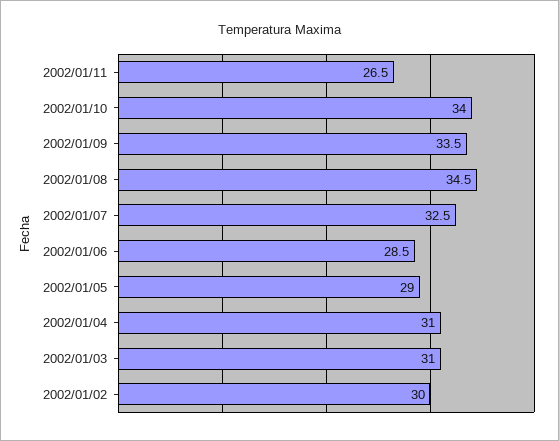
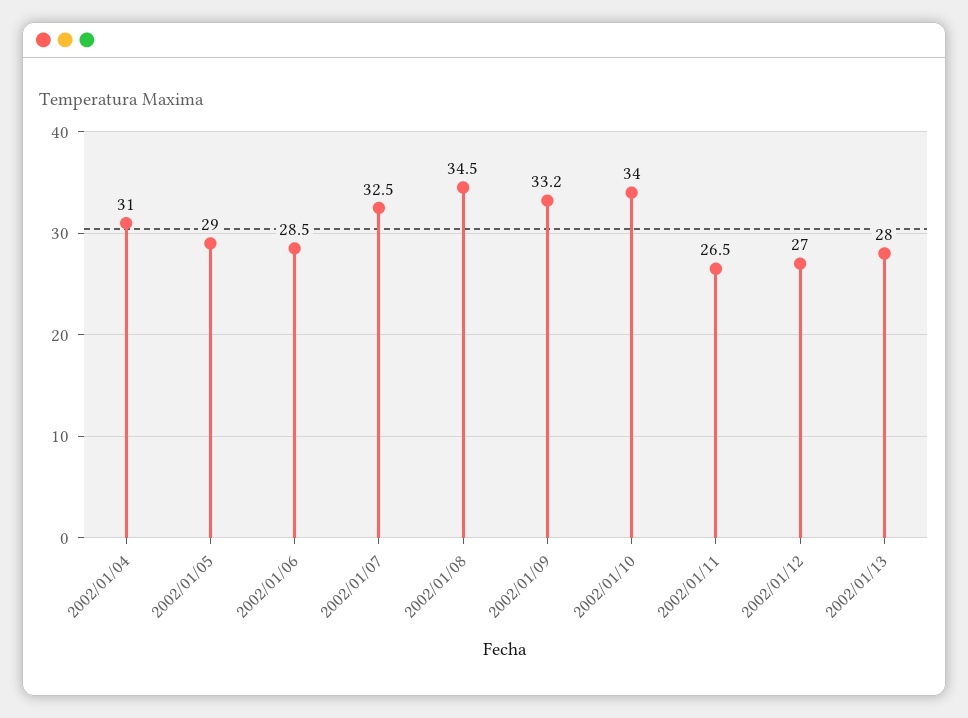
2002/01/09: 33.5 -> 33.2
2002/01/03: 31 -> none
2002/01/02: 30 -> none
2002/01/12: none -> 27
2002/01/13: none -> 28

